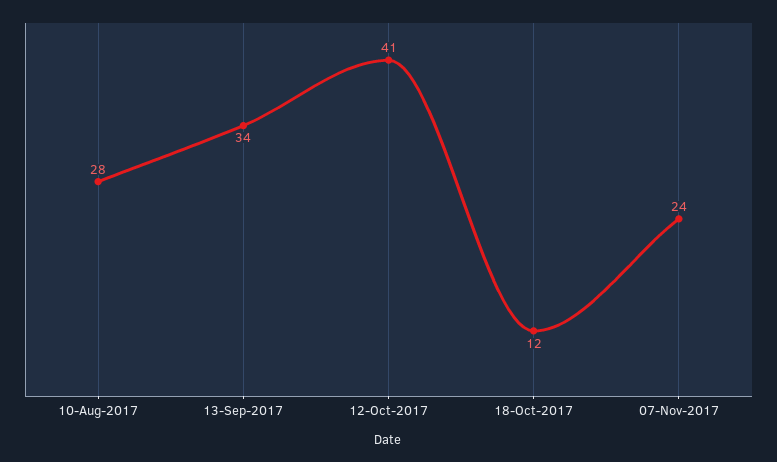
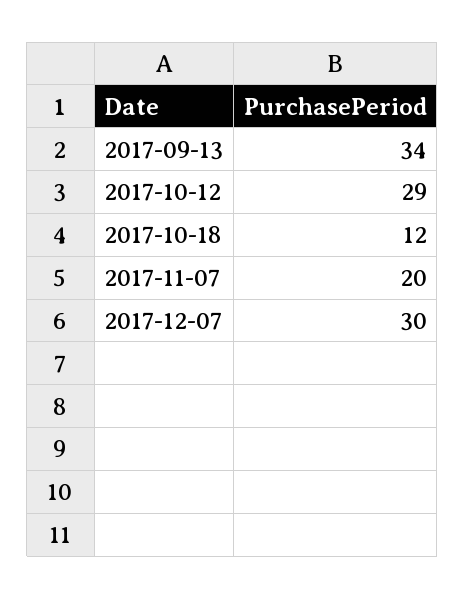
10-Aug-2017: 28 -> none
12-Oct-2017: 41 -> 29
07-Nov-2017: 24 -> 20
2017-12-07: none -> 30

